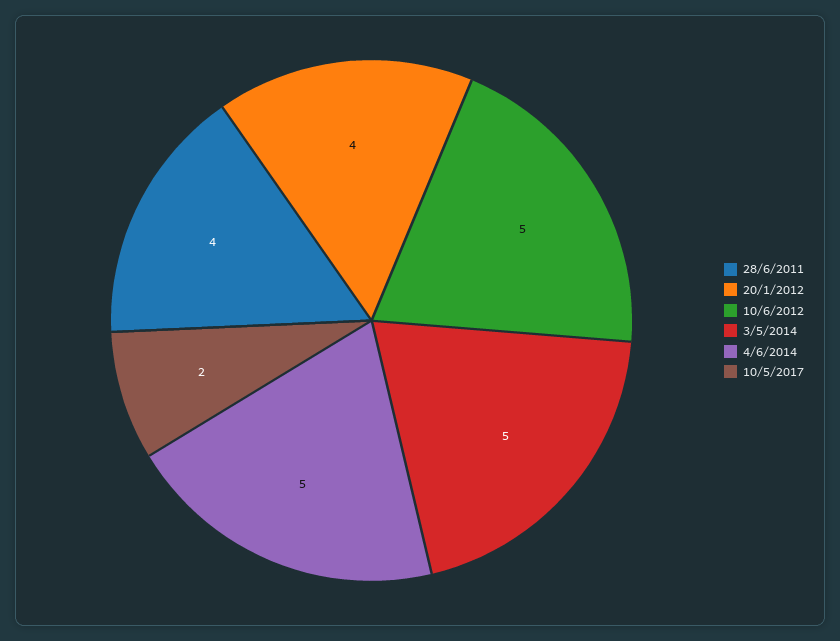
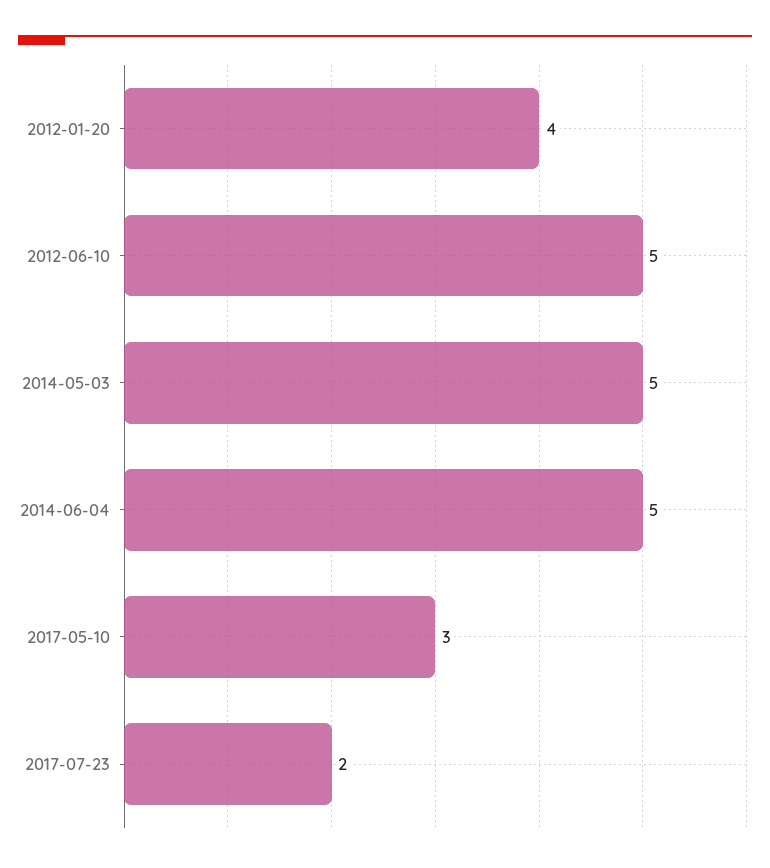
28/6/2011: 4 -> none
10/5/2017: 2 -> 3
2017-07-23: none -> 2

